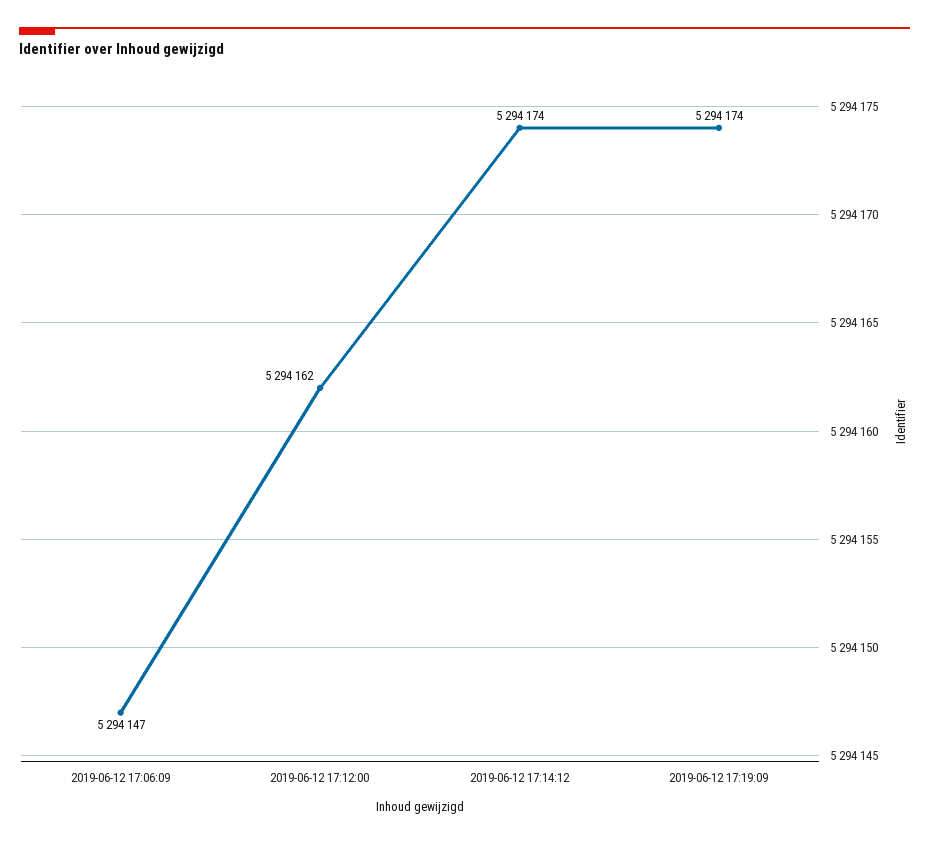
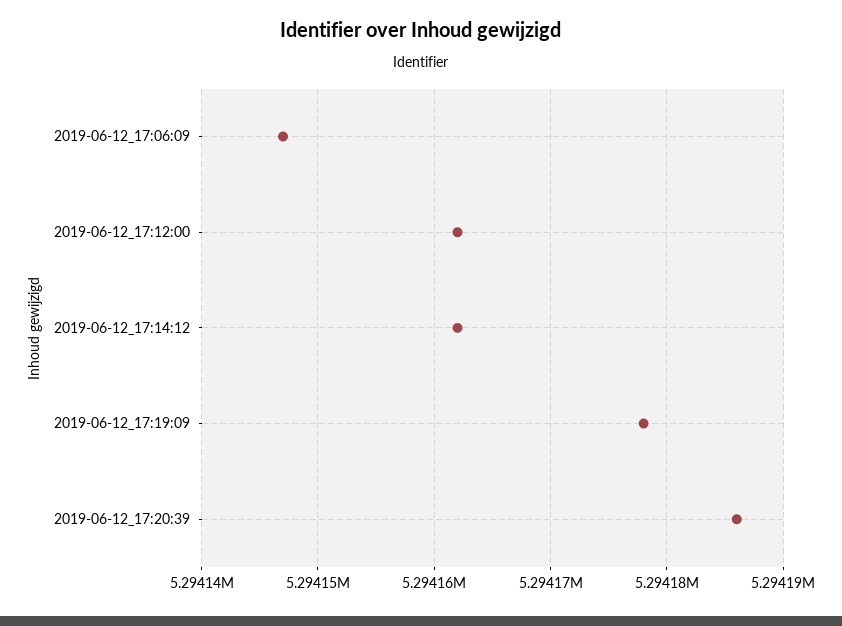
2019-06-12 17:14:12: 5294174 -> 5294162
2019-06-12 17:19:09: 5294174 -> 5294178
2019-06-12_17:20:39: none -> 5294186

